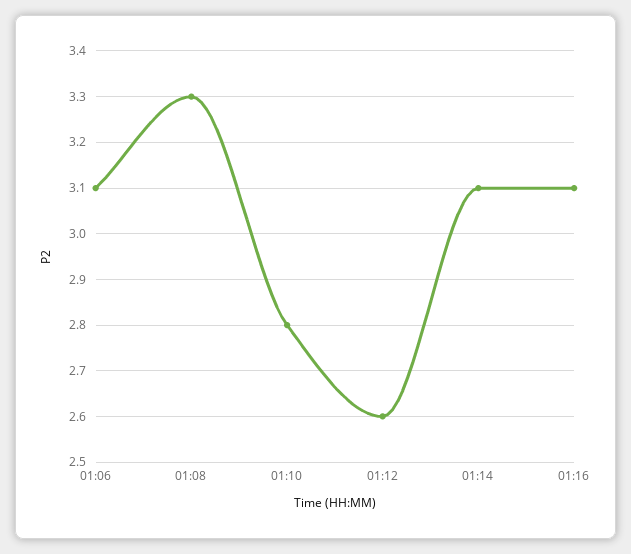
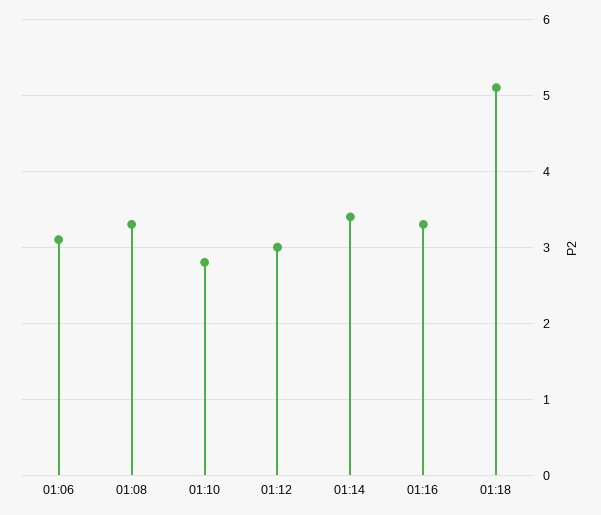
01:12: 2.6 -> 3
01:14: 3.1 -> 3.4
01:16: 3.1 -> 3.3
01:18: none -> 5.1

